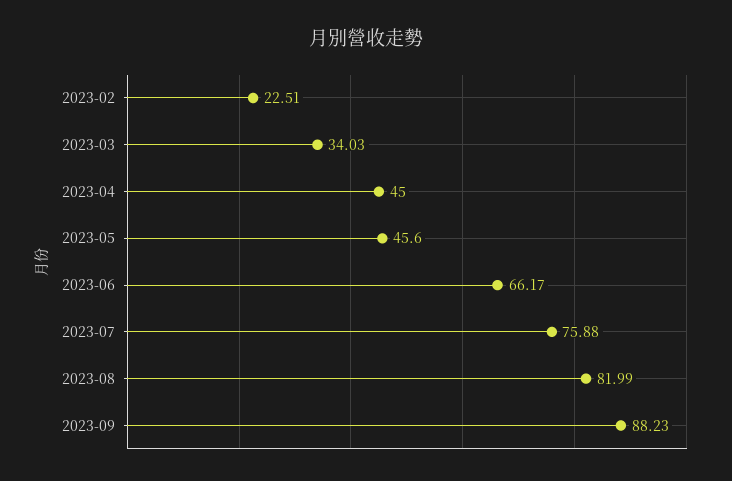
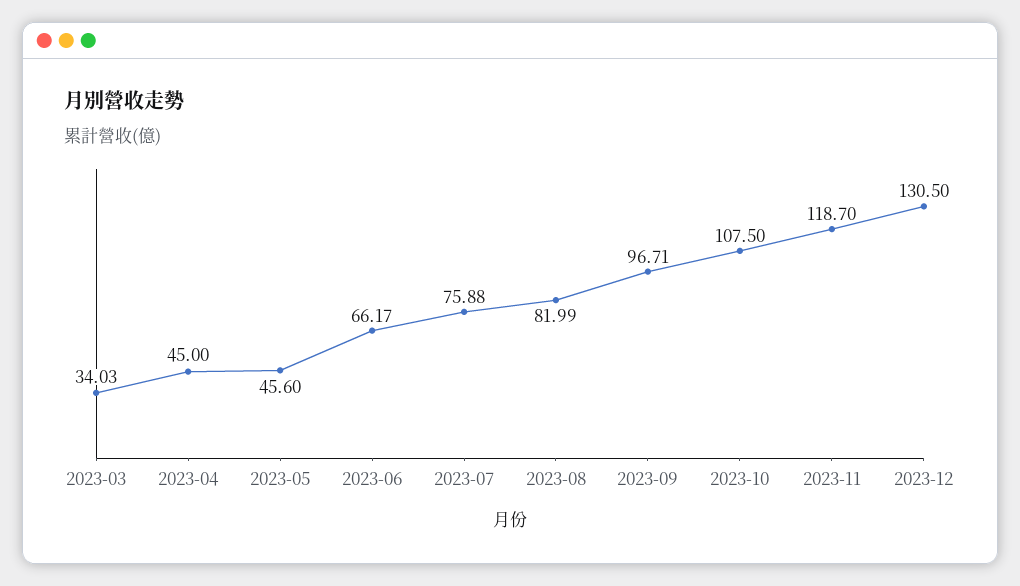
2023-02: 22.51 -> none
2023-09: 88.23 -> 96.71
2023-10: none -> 107.5
2023-11: none -> 118.7
2023-12: none -> 130.5

